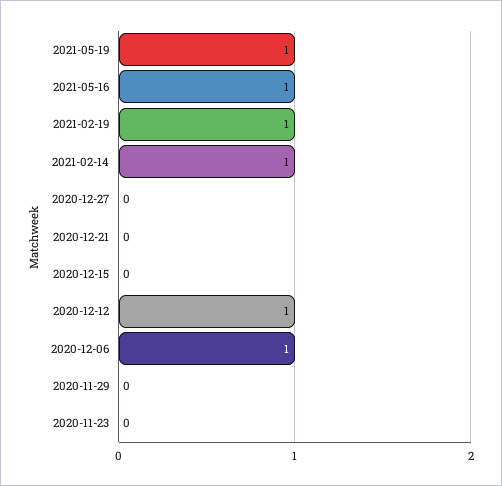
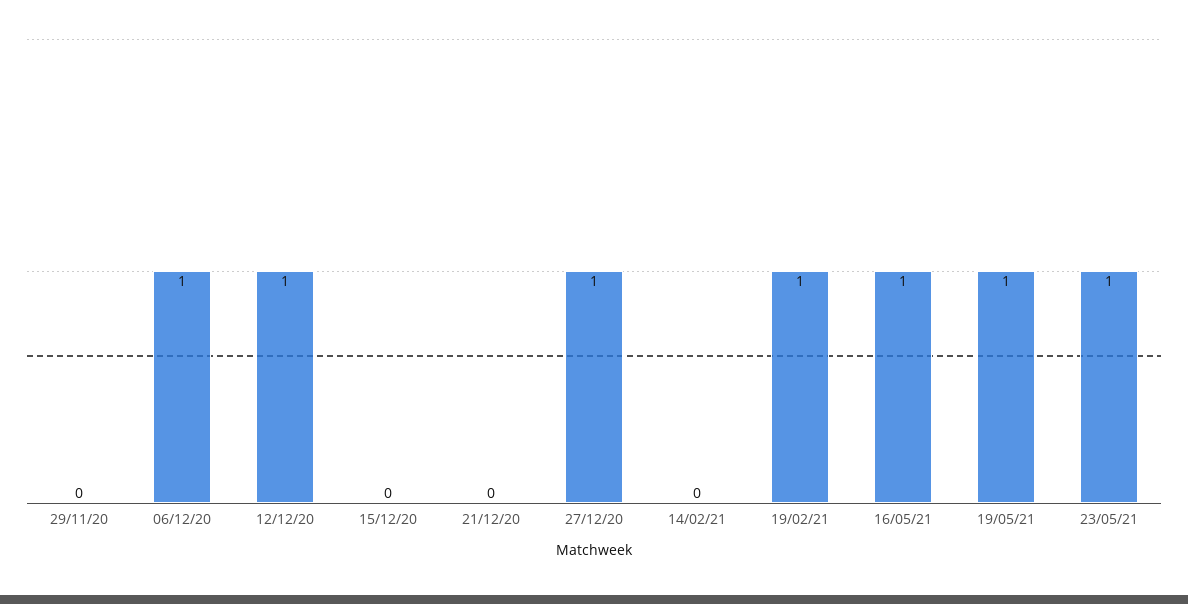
2021-02-14: 1 -> 0
2020-12-27: 0 -> 1
2020-11-23: 0 -> none
23/05/21: none -> 1

